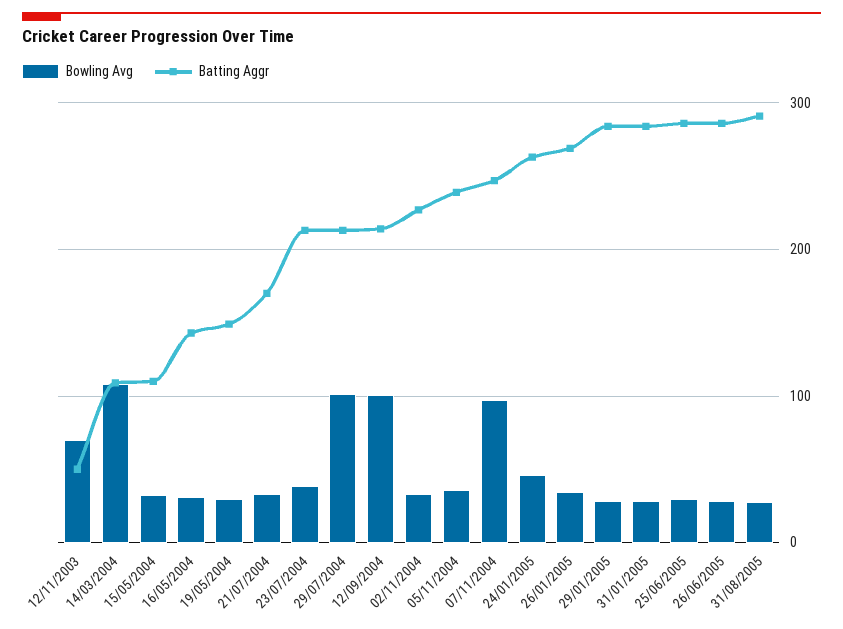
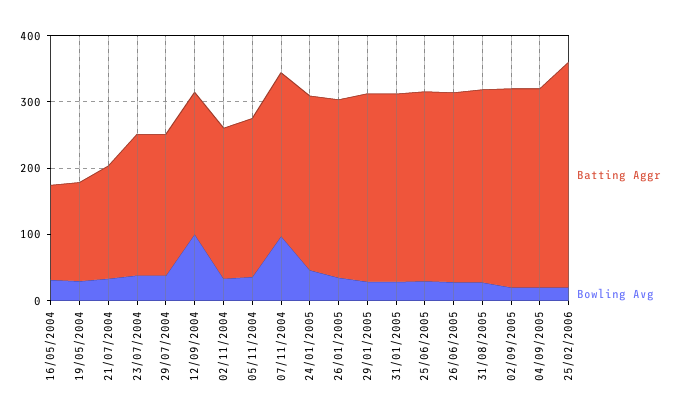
Bowling Avg, 12/11/2003: 70 -> none
Batting Aggr, 12/11/2003: 50 -> none
Bowling Avg, 14/03/2004: 110 -> none
Batting Aggr, 14/03/2004: 110 -> none
Bowling Avg, 15/05/2004: 30 -> none
Batting Aggr, 15/05/2004: 110 -> none
Bowling Avg, 29/07/2004: 100 -> 40
Batting Aggr, 02/09/2005: none -> 300
Bowling Avg, 02/09/2005: none -> 20
Batting Aggr, 04/09/2005: none -> 300
Bowling Avg, 04/09/2005: none -> 20
Batting Aggr, 25/02/2006: none -> 340
Bowling Avg, 25/02/2006: none -> 20

